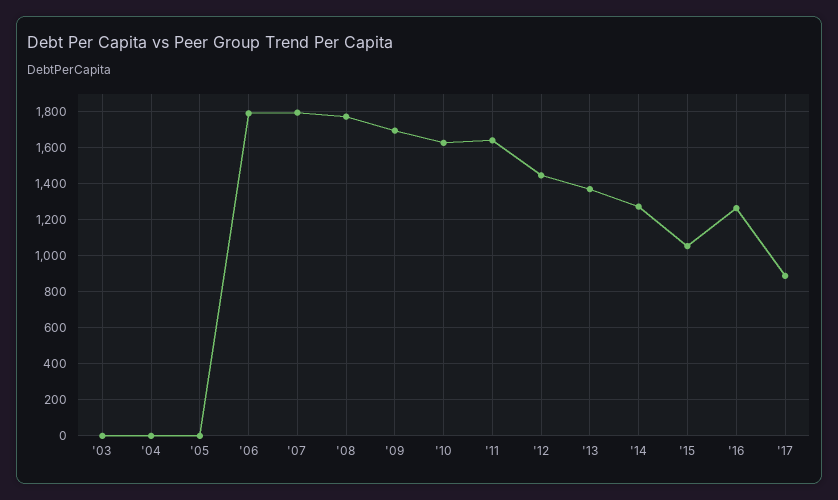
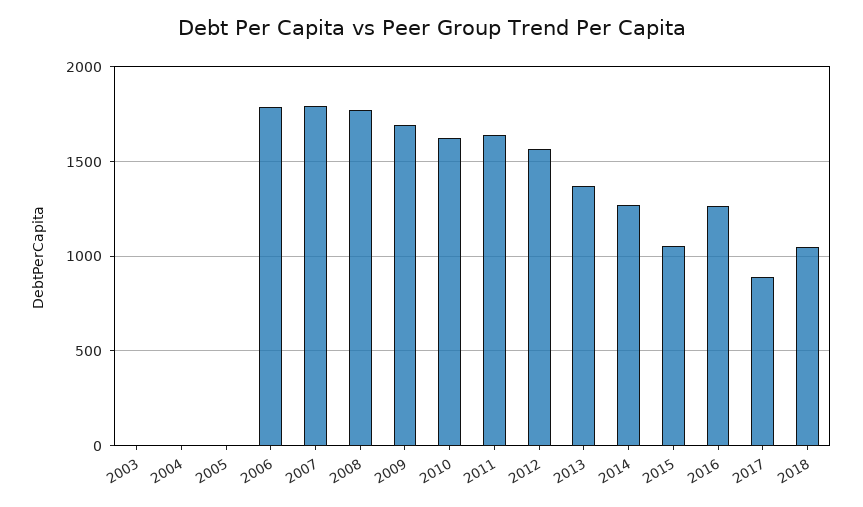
'12: 1450 -> 1550
2018: none -> 1050

